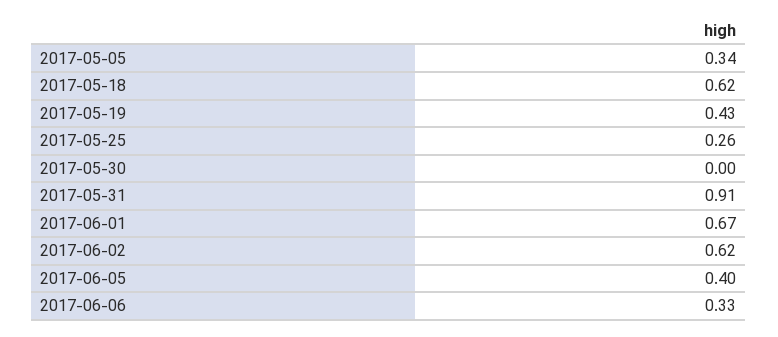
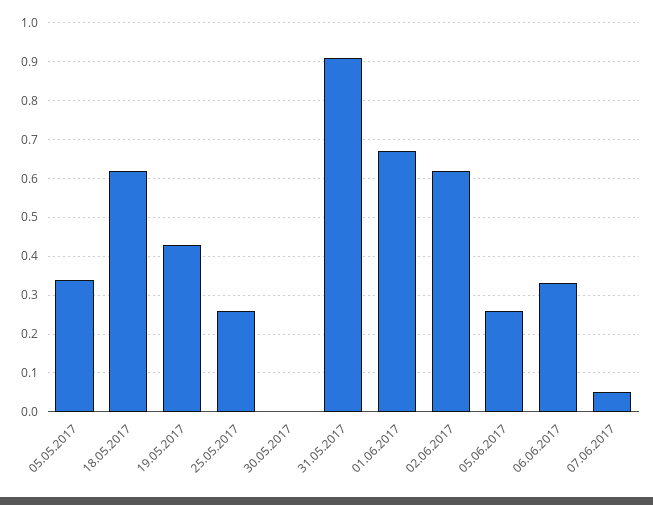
2017-06-05: 0.4 -> 0.25
07.06.2017: none -> 0.05

